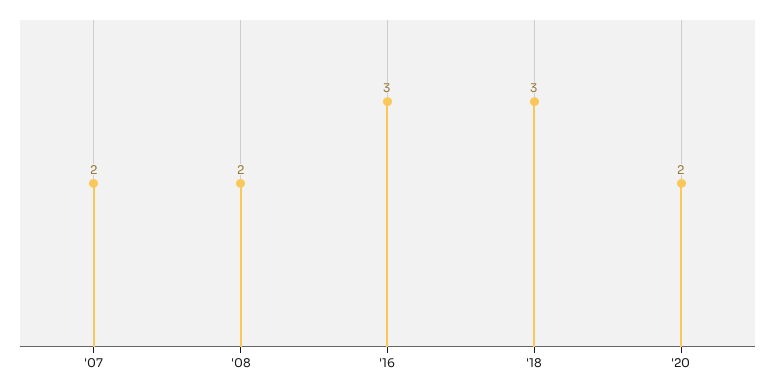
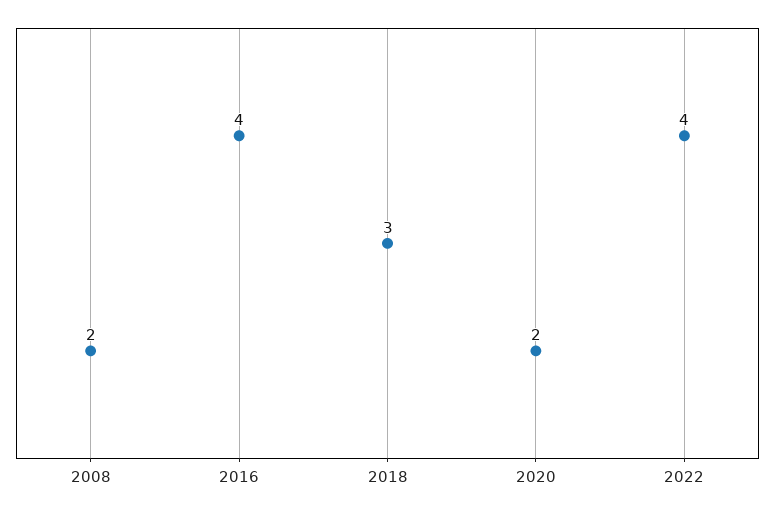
'07: 2 -> none
'16: 3 -> 4
2022: none -> 4

